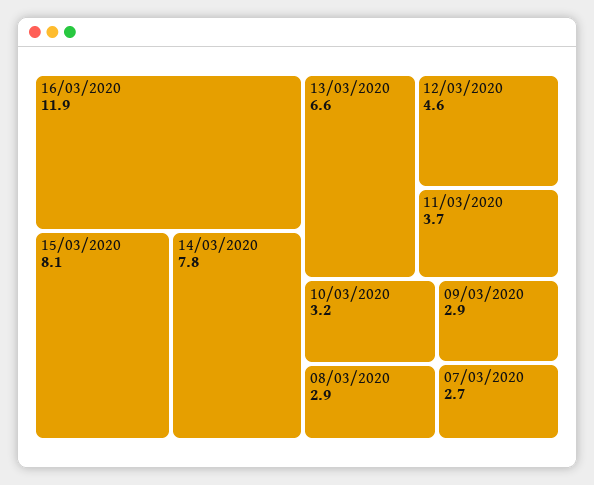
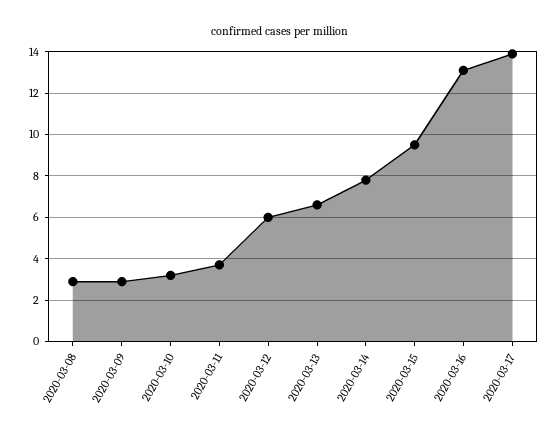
16/03/2020: 11.9 -> 13
15/03/2020: 8.1 -> 9.5
12/03/2020: 4.6 -> 6
07/03/2020: 2.7 -> none
2020-03-17: none -> 14

